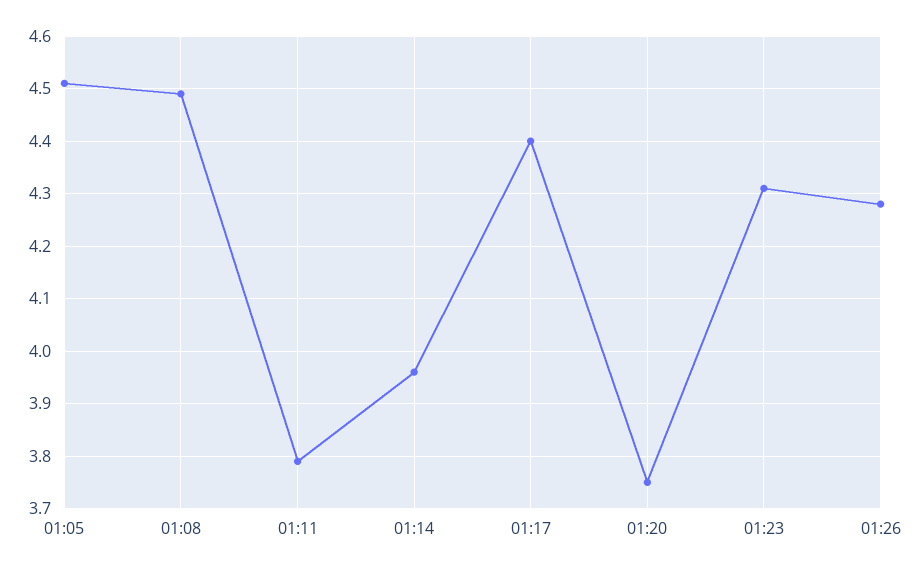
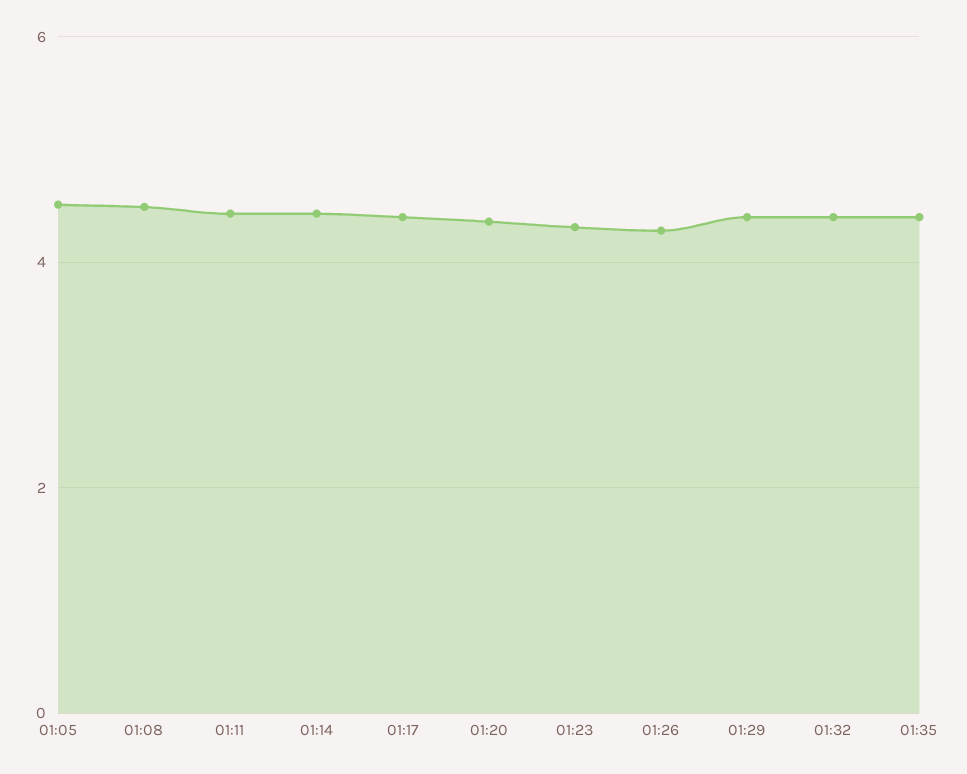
01:11: 3.8 -> 4.4
01:14: 3.95 -> 4.4
01:20: 3.75 -> 4.4
01:29: none -> 4.4
01:32: none -> 4.4
01:35: none -> 4.4

